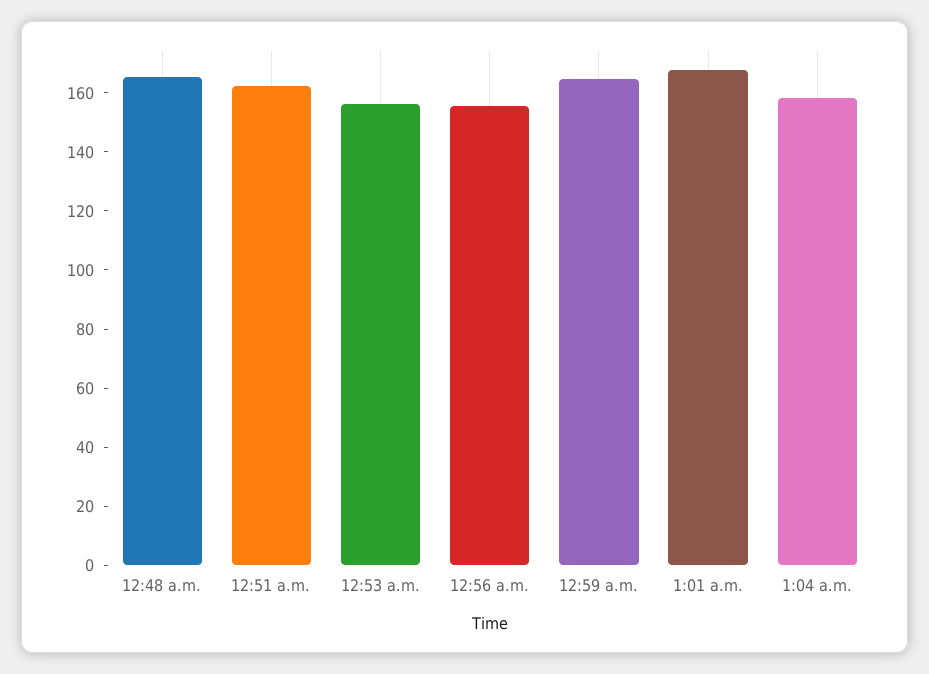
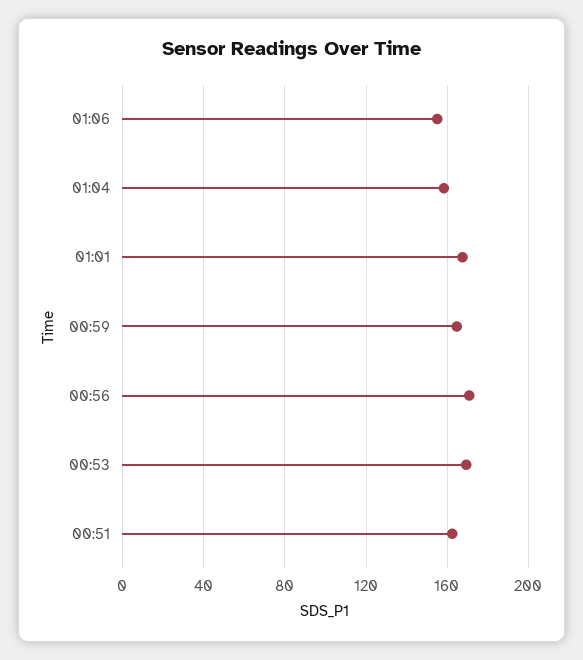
12:48 a.m.: 165 -> none
12:53 a.m.: 155 -> 170
12:56 a.m.: 155 -> 170
01:06: none -> 155

